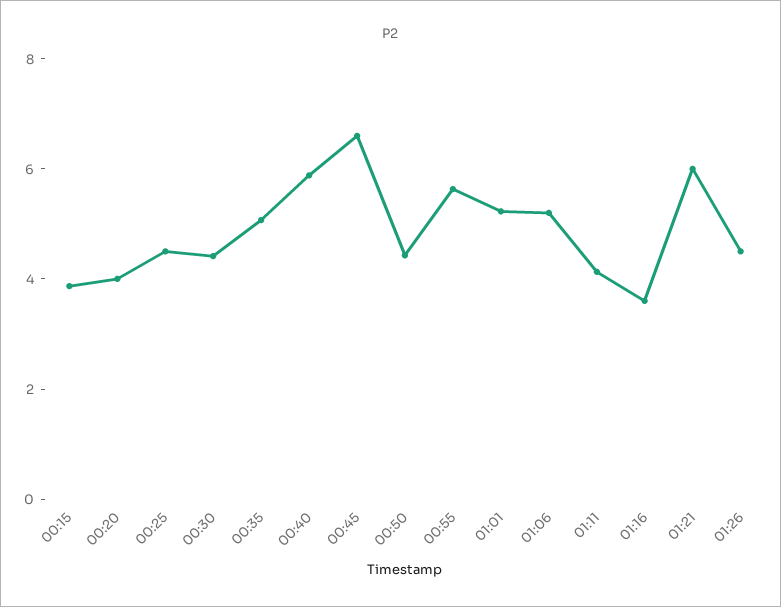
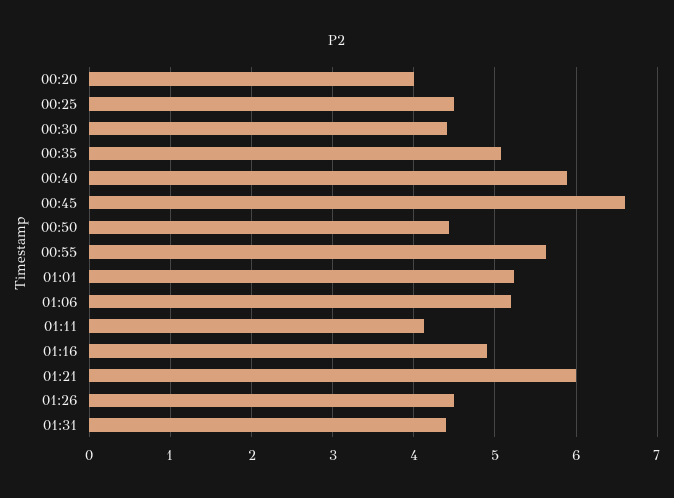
00:15: 4 -> none
01:16: 3.5 -> 4.9
01:31: none -> 4.4

